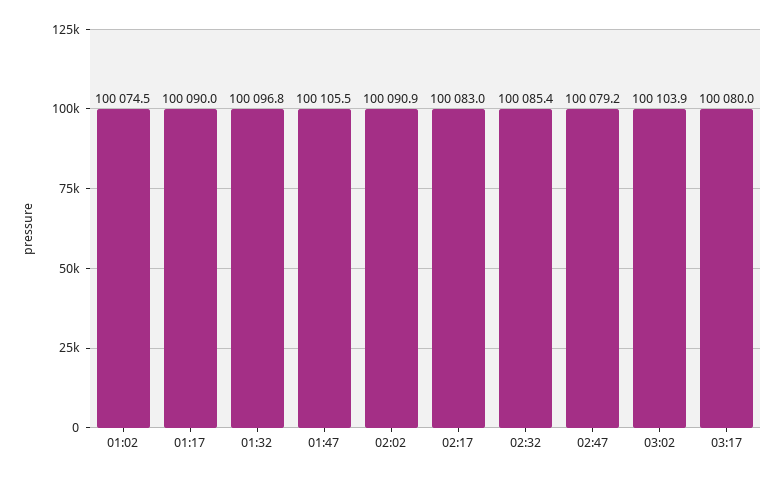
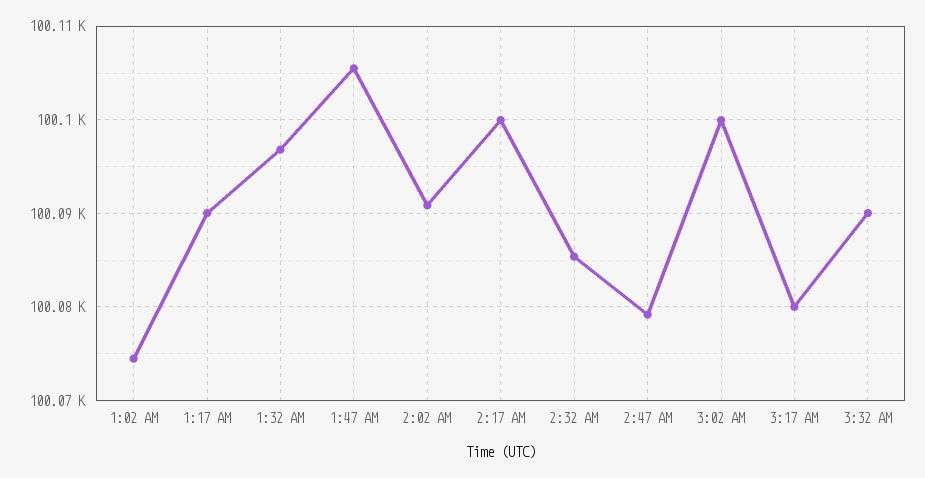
02:17: 100083 -> 100100
03:02: 100103.9 -> 100100
3:32 AM: none -> 100090

